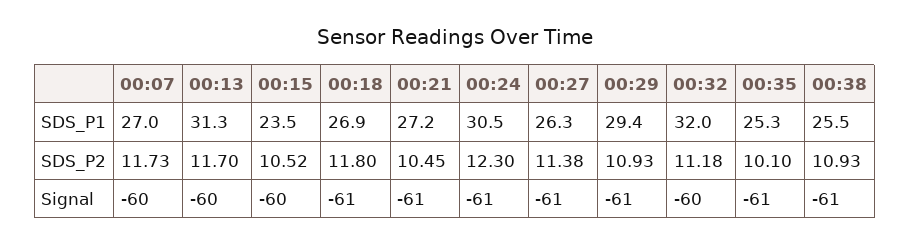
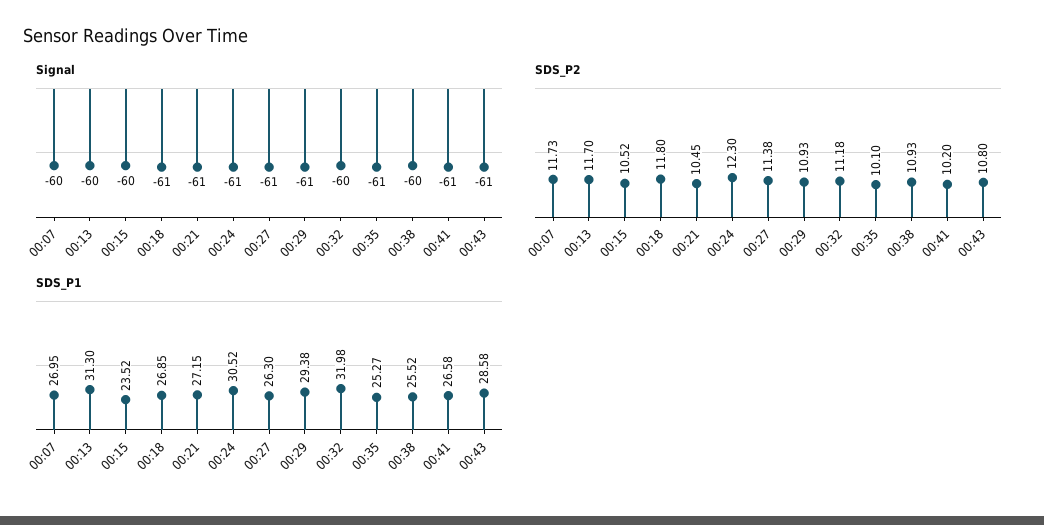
Signal, 00:38: -61 -> -60
Signal, 00:41: none -> -61
Signal, 00:43: none -> -61
SDS_P2, 00:41: none -> 10.2
SDS_P2, 00:43: none -> 10.8
SDS_P1, 00:41: none -> 26.58
SDS_P1, 00:43: none -> 28.58

